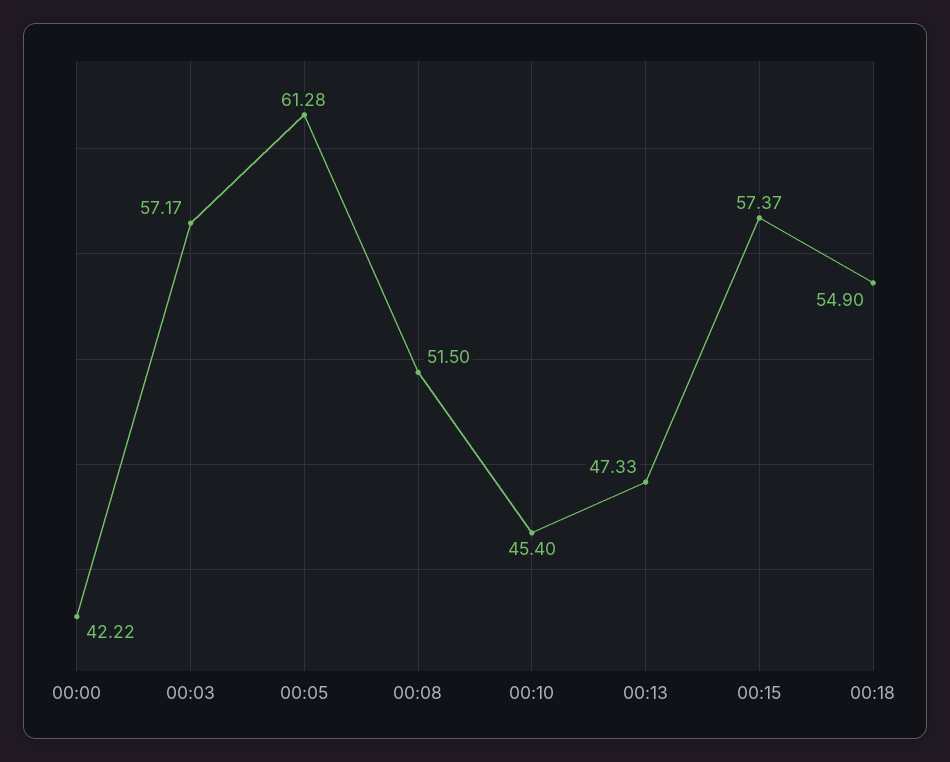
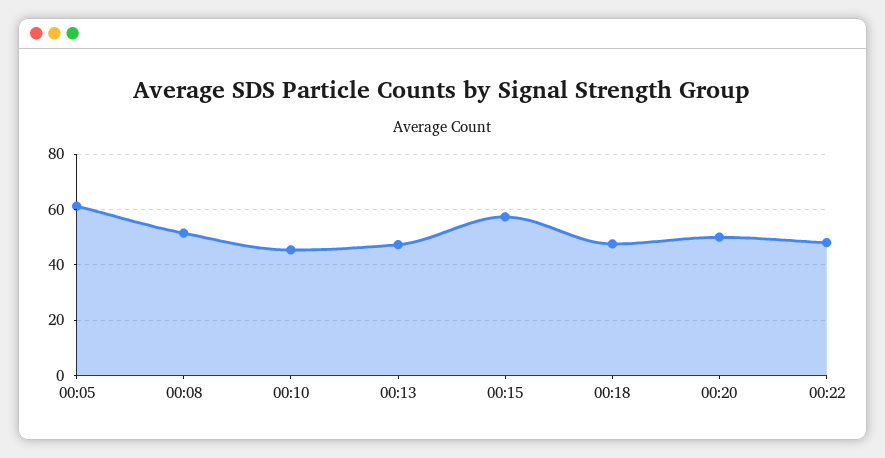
00:00: 42.22 -> none
00:03: 57.17 -> none
00:18: 54.9 -> 47.5
00:20: none -> 50
00:22: none -> 47.5

